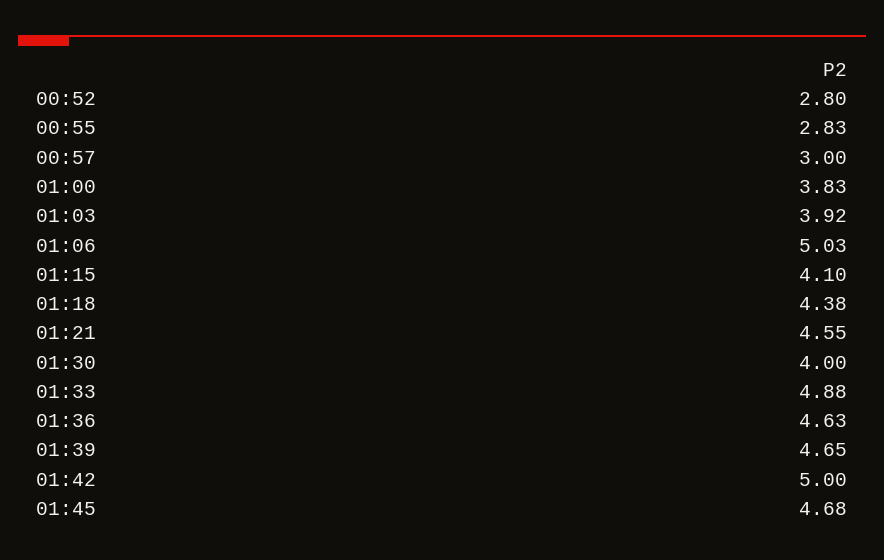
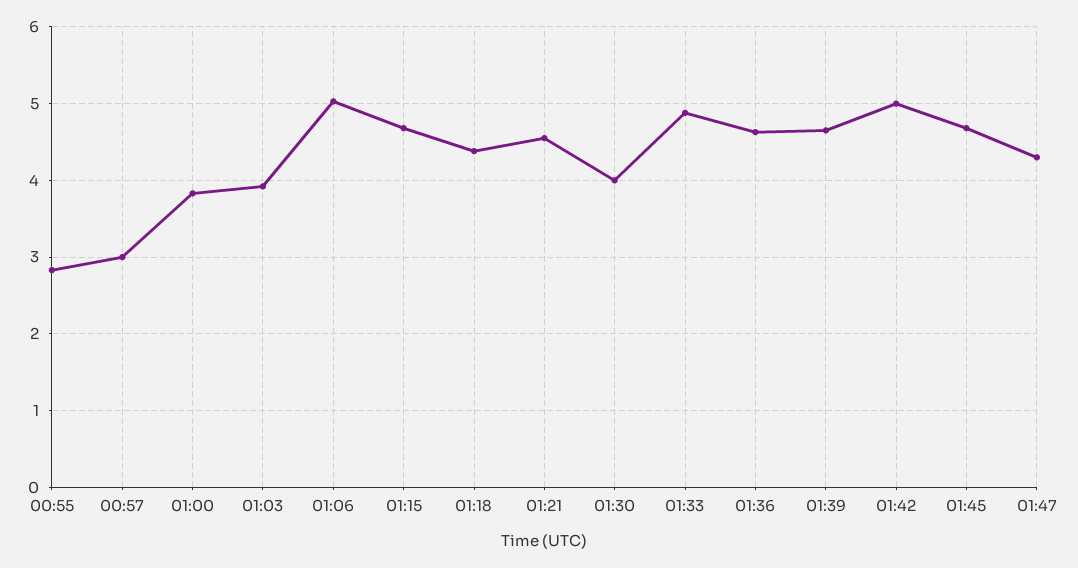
00:52: 2.8 -> none
01:15: 4.1 -> 4.7
01:47: none -> 4.3

